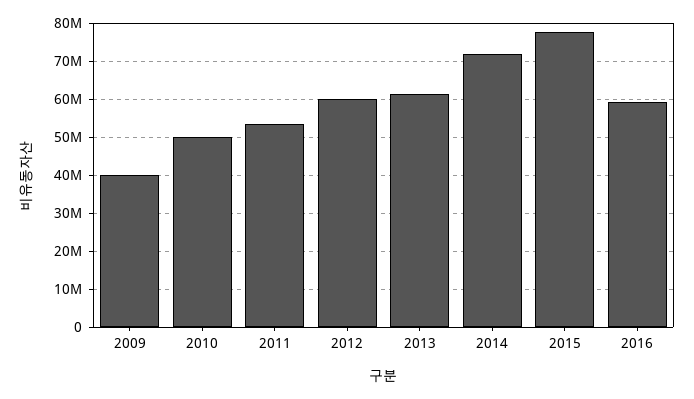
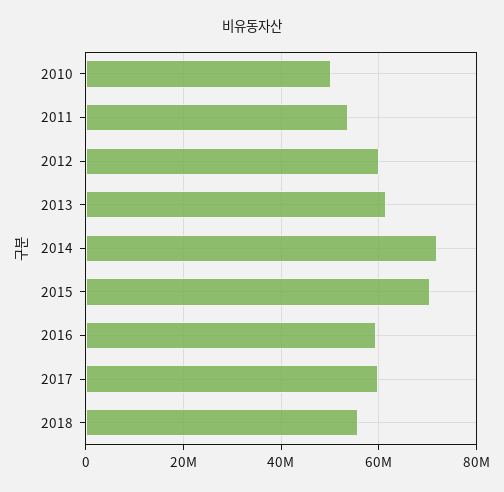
2009: 40000000 -> none
2015: 78000000 -> 70000000
2017: none -> 60000000
2018: none -> 56000000

